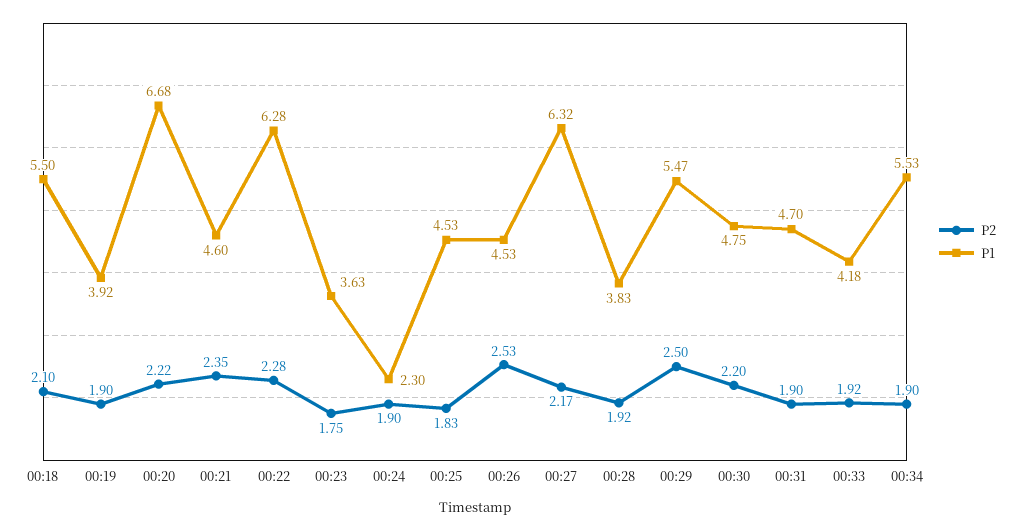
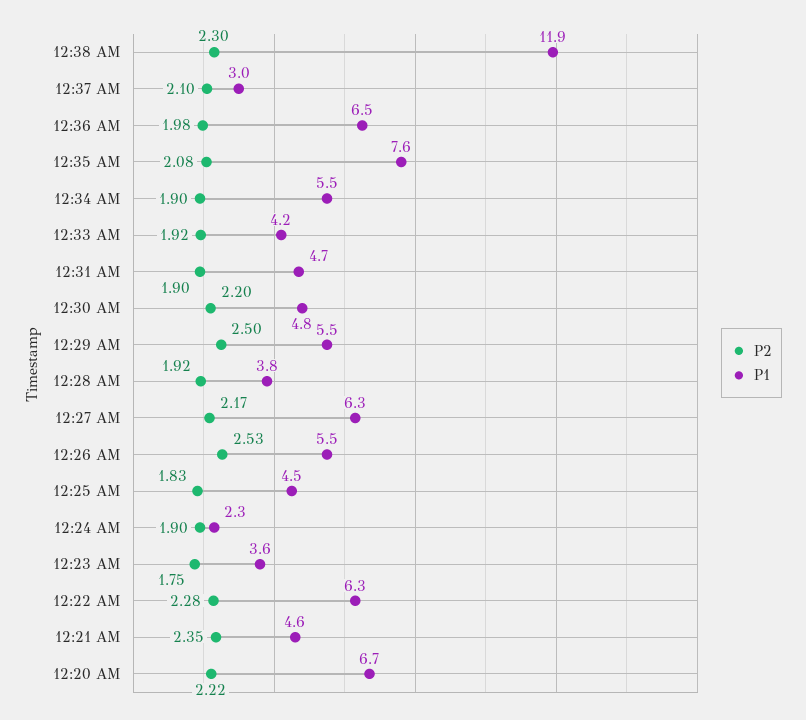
P2, 00:18: 2.1 -> none
P1, 00:18: 5.5 -> none
P2, 00:19: 1.9 -> none
P1, 00:19: 3.92 -> none
P1, 00:26: 4.53 -> 5.5
P2, 12:38 AM: none -> 2.3
P1, 12:38 AM: none -> 11.9
P2, 12:37 AM: none -> 2.1
P1, 12:37 AM: none -> 3
P2, 12:36 AM: none -> 1.98
P1, 12:36 AM: none -> 6.5
P2, 12:35 AM: none -> 2.08
P1, 12:35 AM: none -> 7.6

